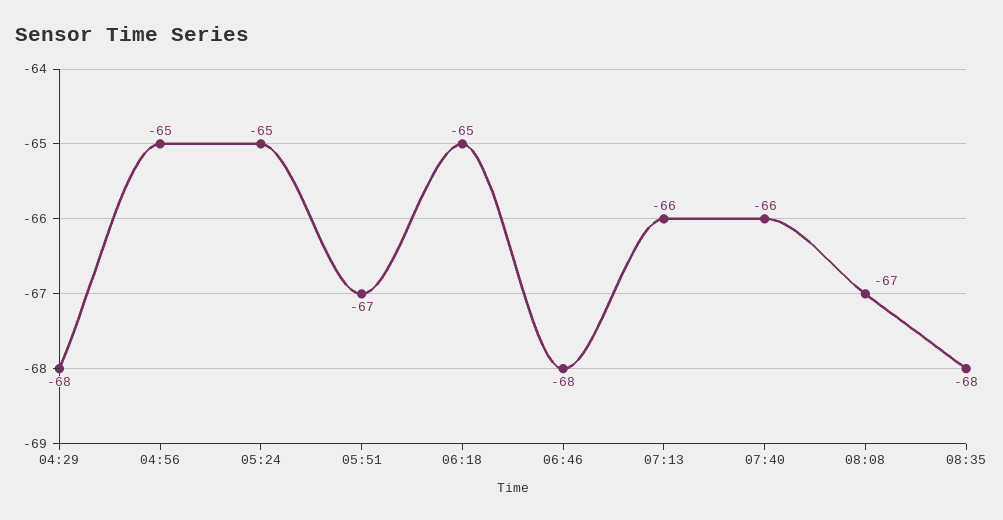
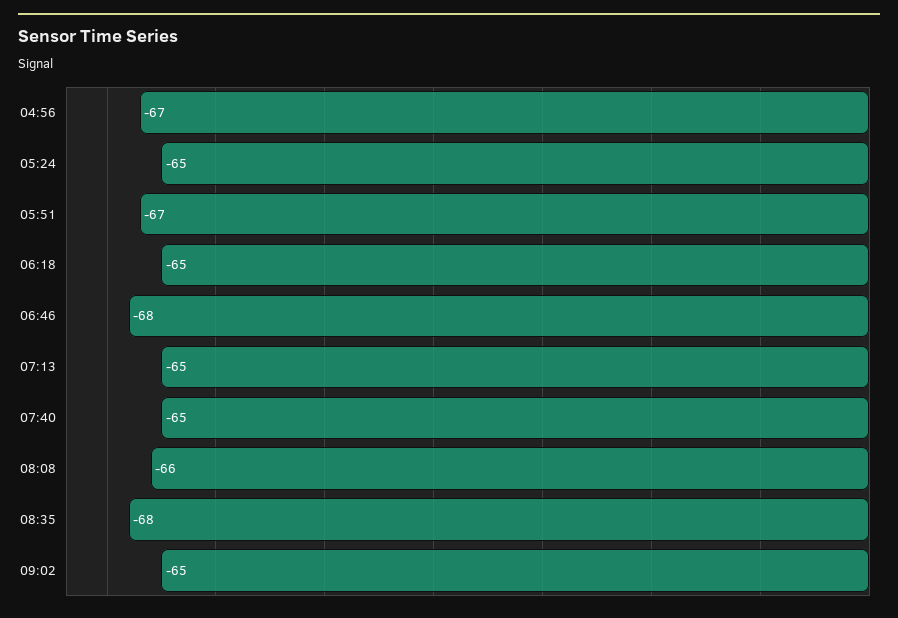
04:29: -68 -> none
04:56: -65 -> -67
07:13: -66 -> -65
07:40: -66 -> -65
08:08: -67 -> -66
09:02: none -> -65

